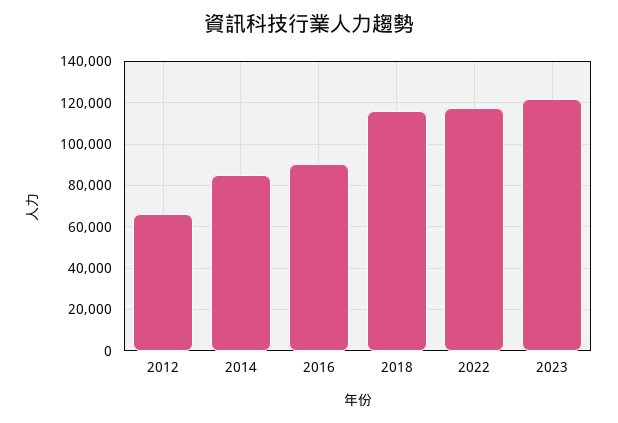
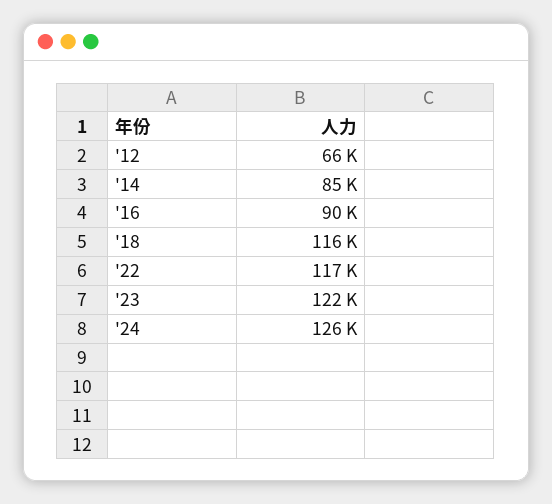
'24: none -> 126000

